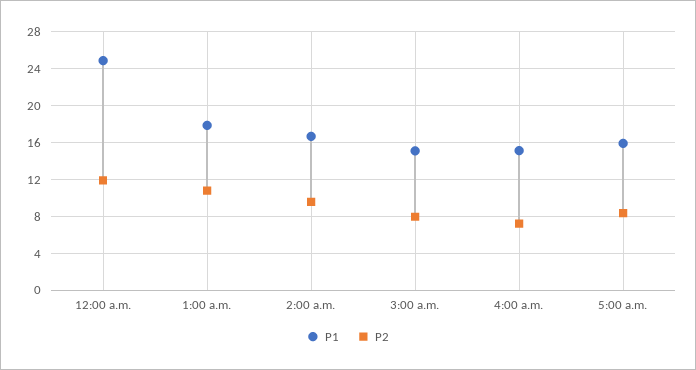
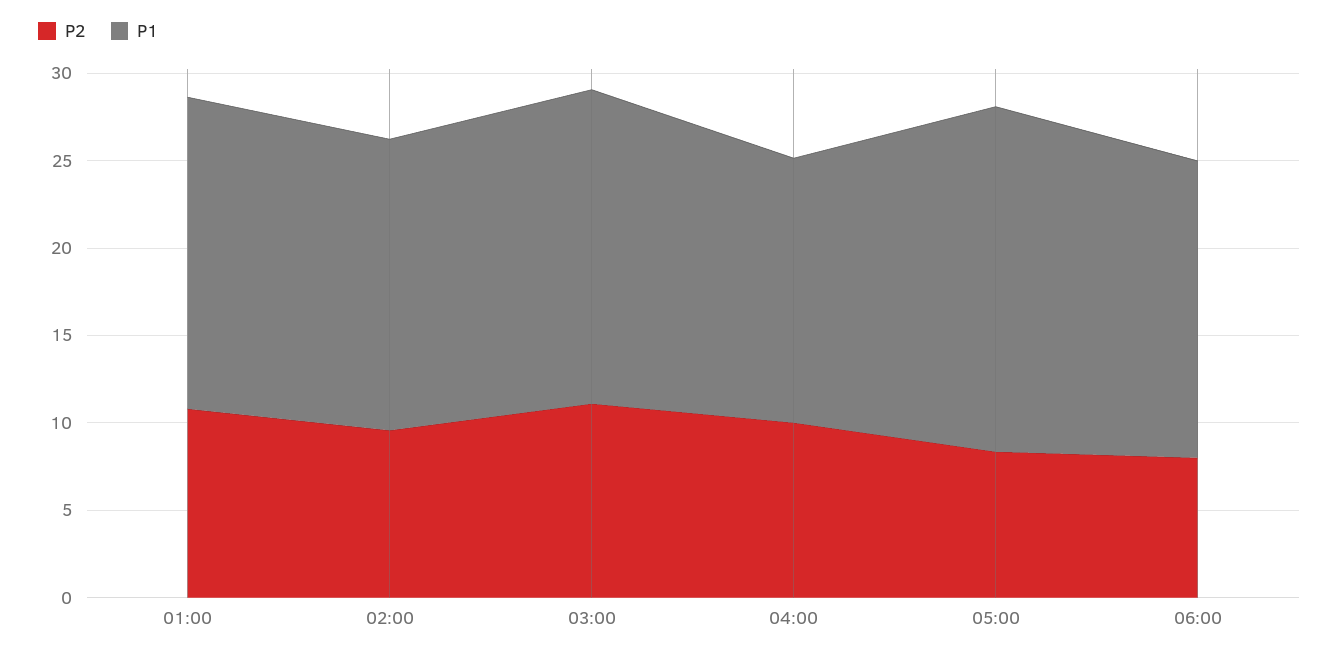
P1, 12:00 a.m.: 25 -> none
P2, 12:00 a.m.: 12 -> none
P1, 3:00 a.m.: 15 -> 18
P2, 3:00 a.m.: 8 -> 11
P2, 4:00 a.m.: 7 -> 10
P1, 5:00 a.m.: 16 -> 20
P2, 06:00: none -> 8
P1, 06:00: none -> 17

